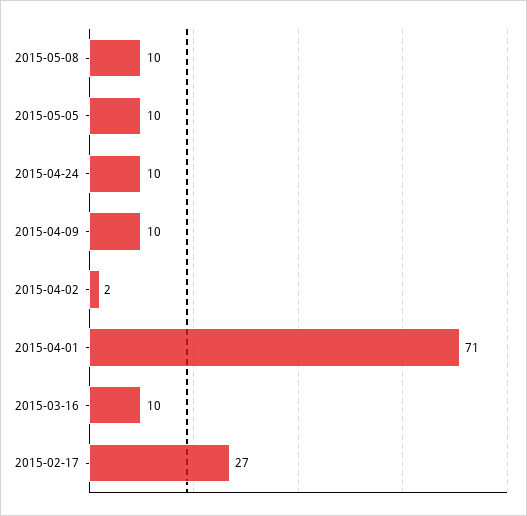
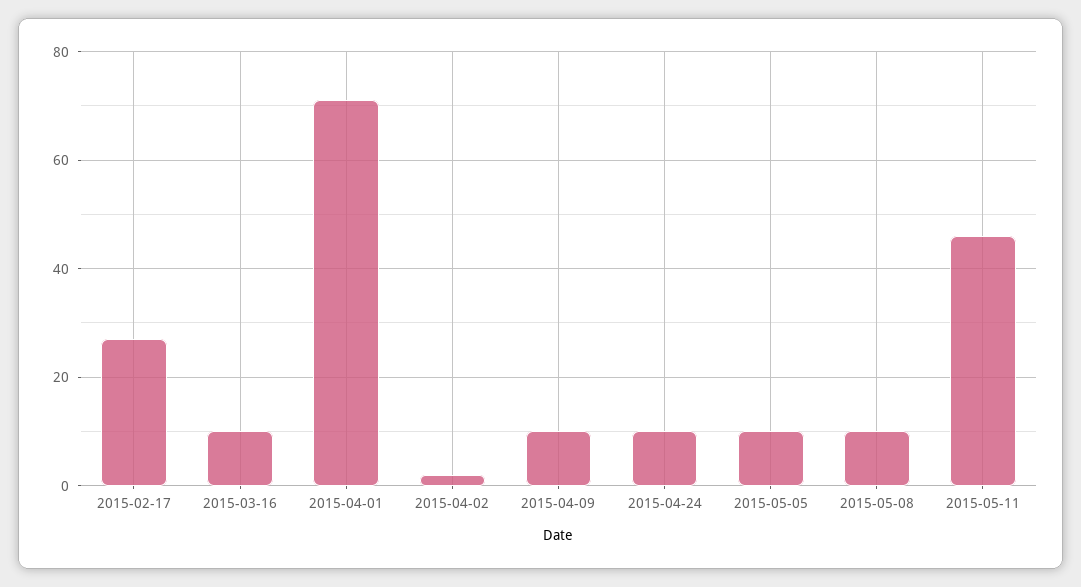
2015-05-11: none -> 45

